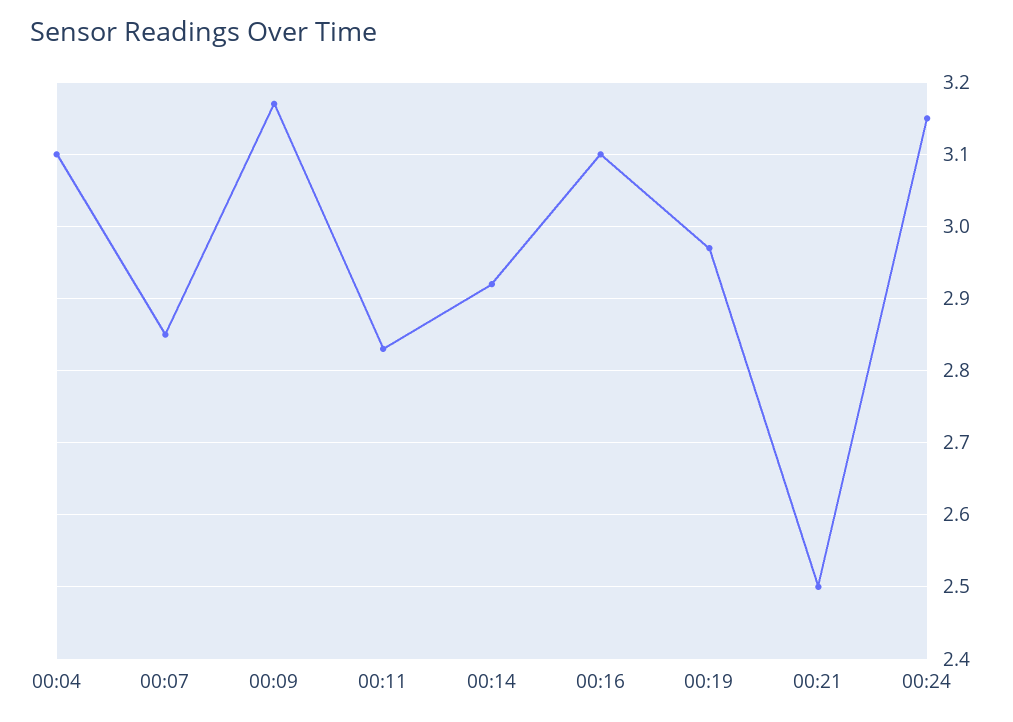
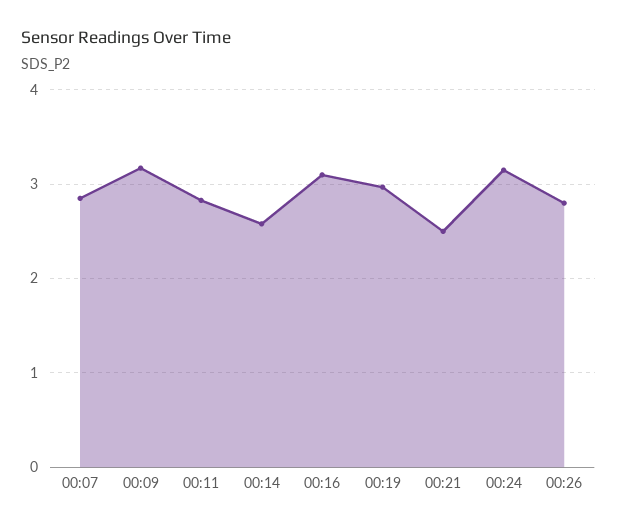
00:04: 3.1 -> none
00:14: 2.92 -> 2.6
00:26: none -> 2.8

